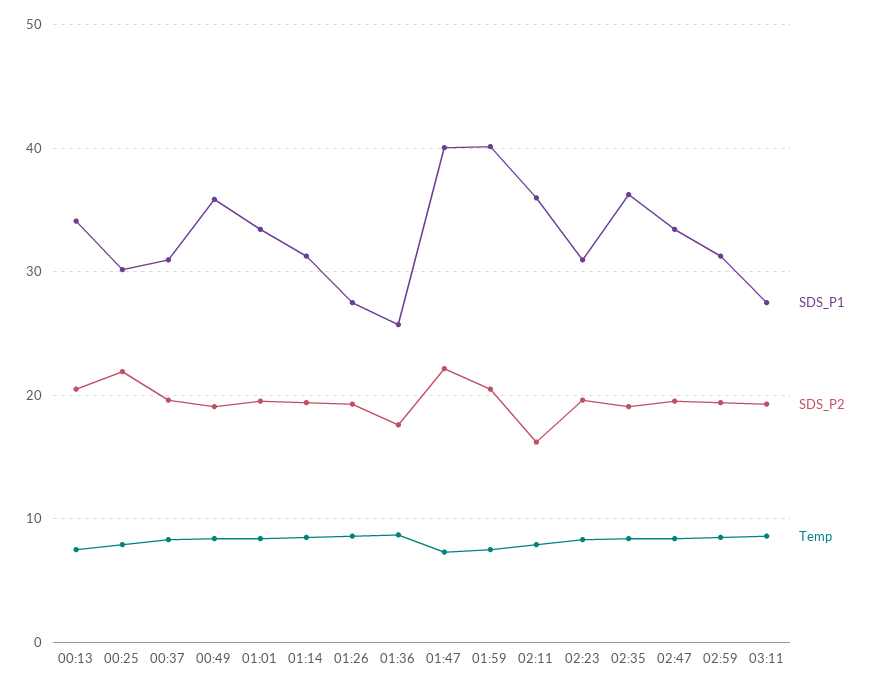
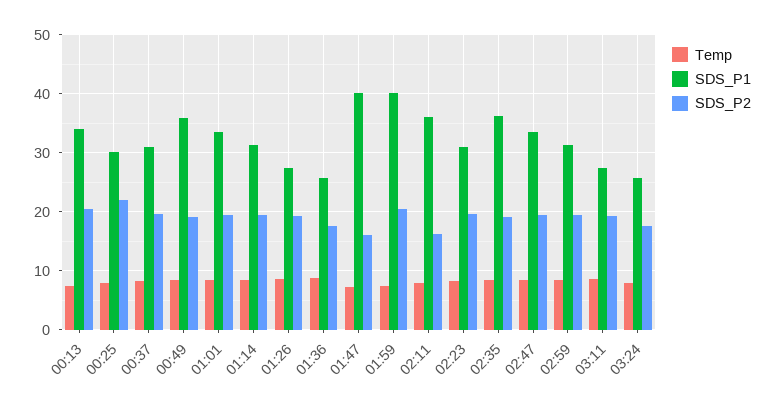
SDS_P2, 01:47: 22 -> 16
Temp, 03:24: none -> 8
SDS_P1, 03:24: none -> 26
SDS_P2, 03:24: none -> 18

